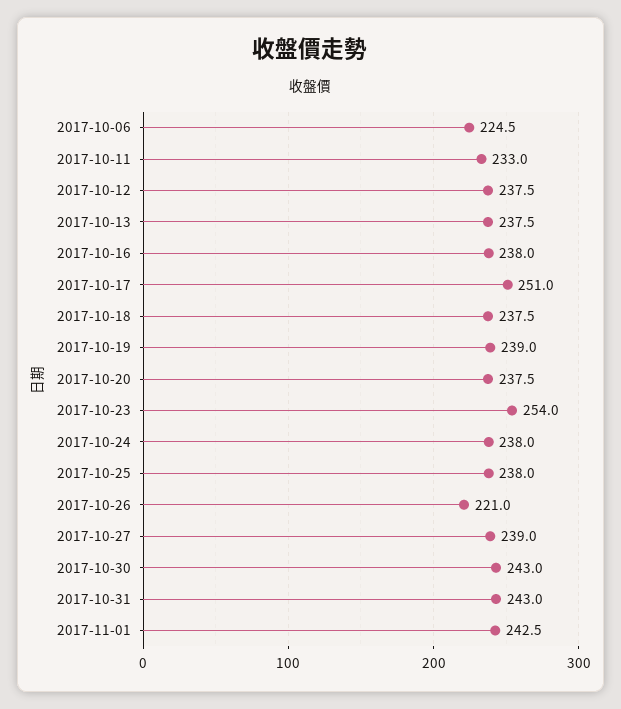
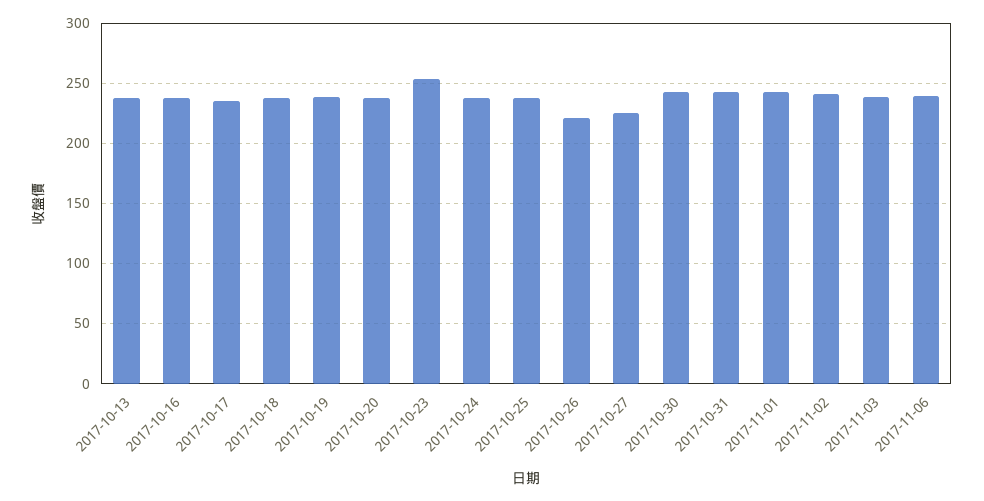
2017-10-06: 224.5 -> none
2017-10-11: 233 -> none
2017-10-12: 237.5 -> none
2017-10-17: 251 -> 235
2017-10-27: 239 -> 225
2017-11-02: none -> 240
2017-11-03: none -> 240
2017-11-06: none -> 240

